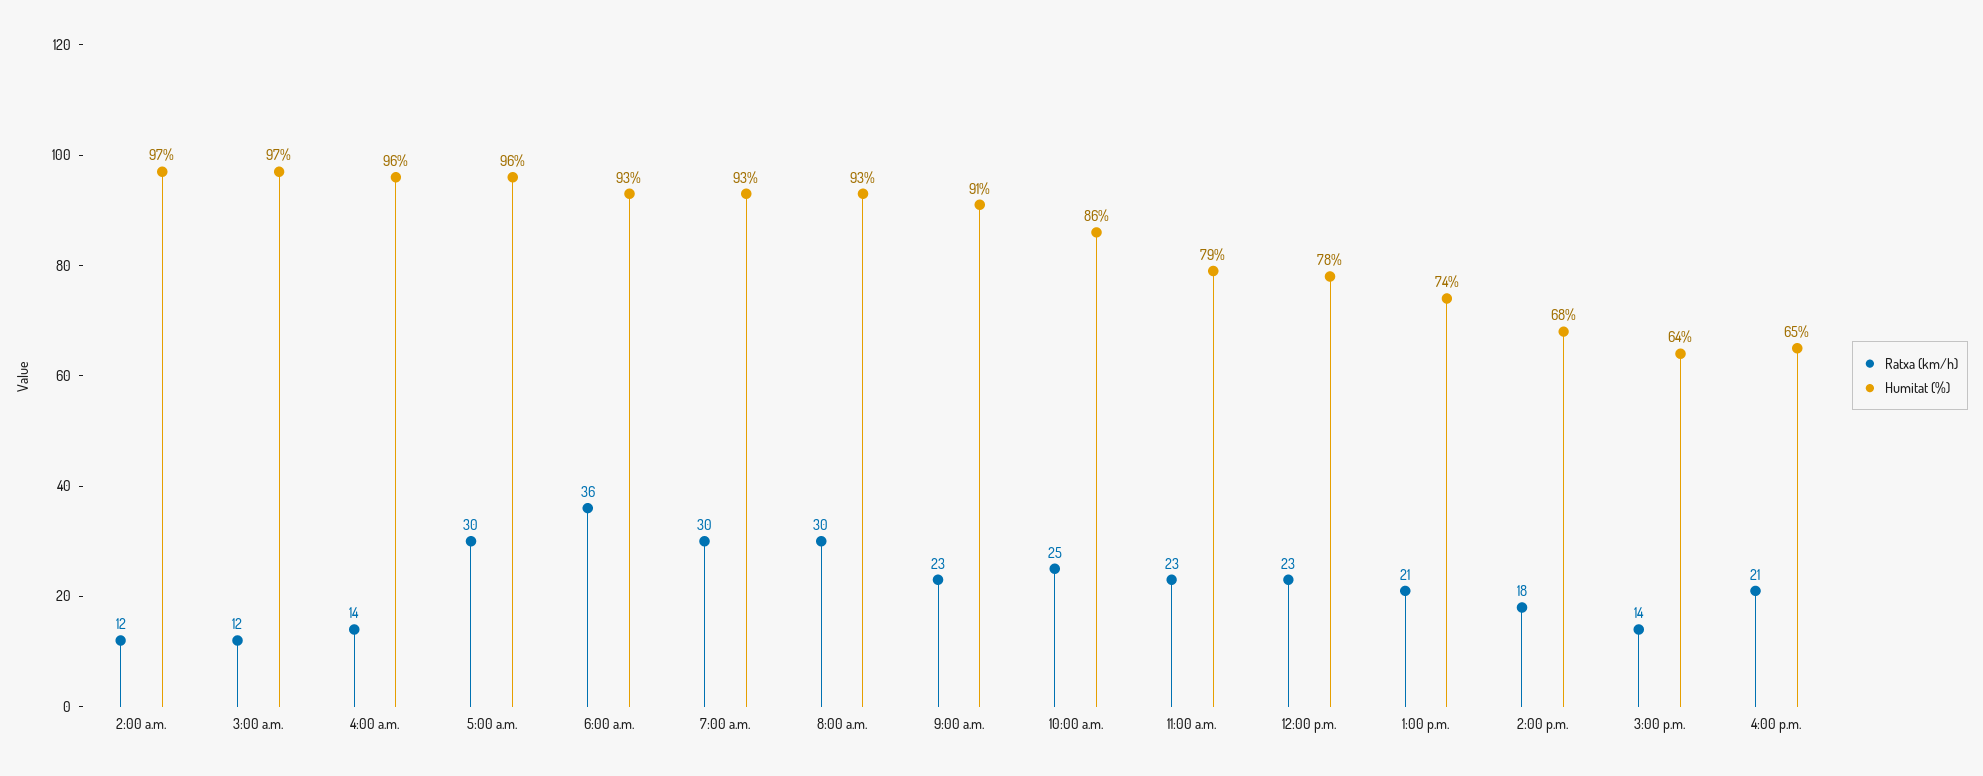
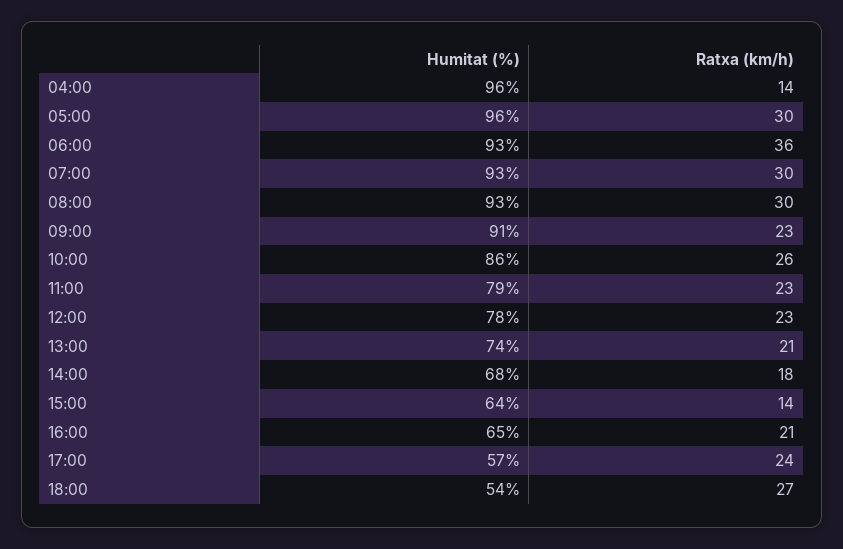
Ratxa (km/h), 2:00 a.m.: 12 -> none
Humitat (%), 2:00 a.m.: 97 -> none
Ratxa (km/h), 3:00 a.m.: 12 -> none
Humitat (%), 3:00 a.m.: 97 -> none
Ratxa (km/h), 10:00 a.m.: 25 -> 26
Humitat (%), 17:00: none -> 57
Ratxa (km/h), 17:00: none -> 24
Humitat (%), 18:00: none -> 54
Ratxa (km/h), 18:00: none -> 27

